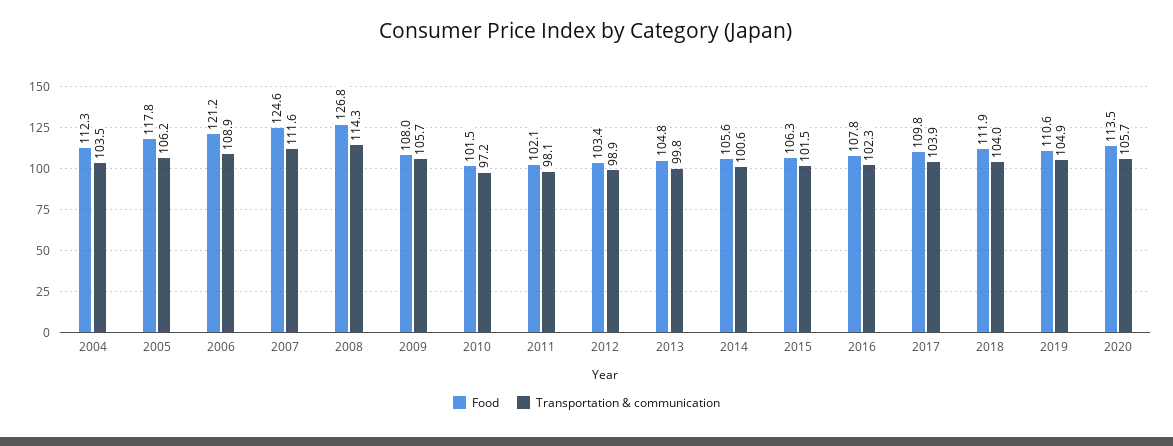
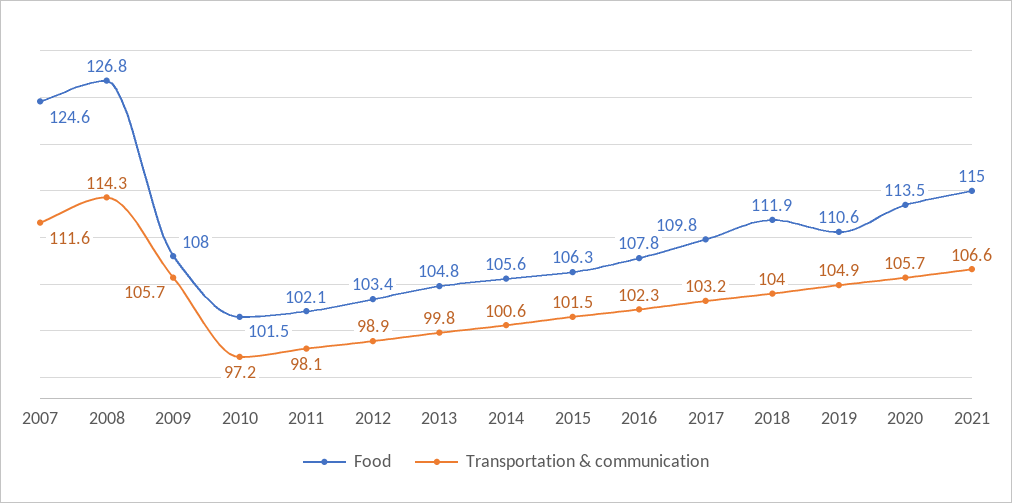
Food, 2004: 112.3 -> none
Transportation & communication, 2004: 103.5 -> none
Food, 2005: 117.8 -> none
Transportation & communication, 2005: 106.2 -> none
Food, 2006: 121.2 -> none
Transportation & communication, 2006: 108.9 -> none
Transportation & communication, 2017: 103.9 -> 103.2
Food, 2021: none -> 115
Transportation & communication, 2021: none -> 106.6

